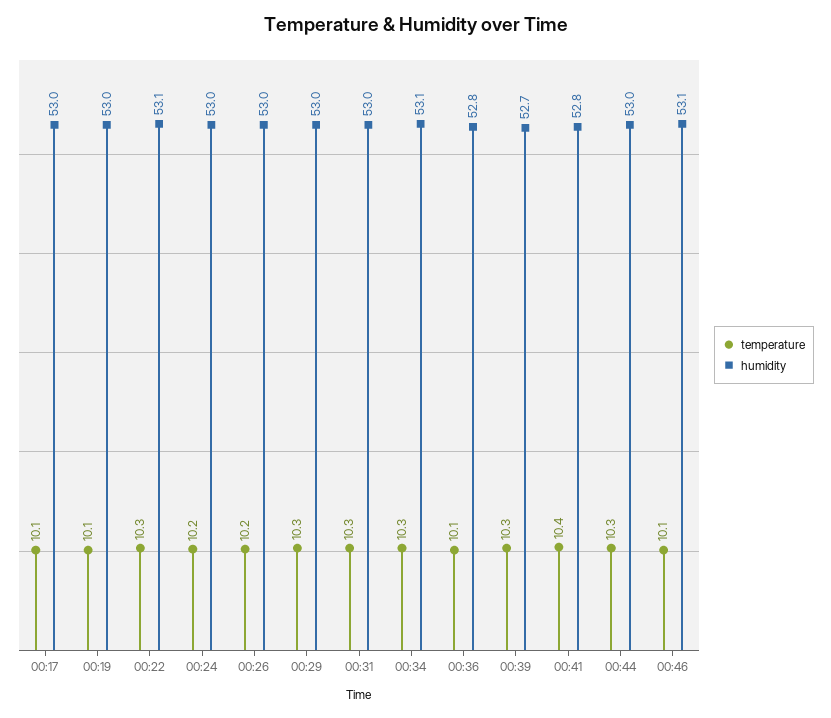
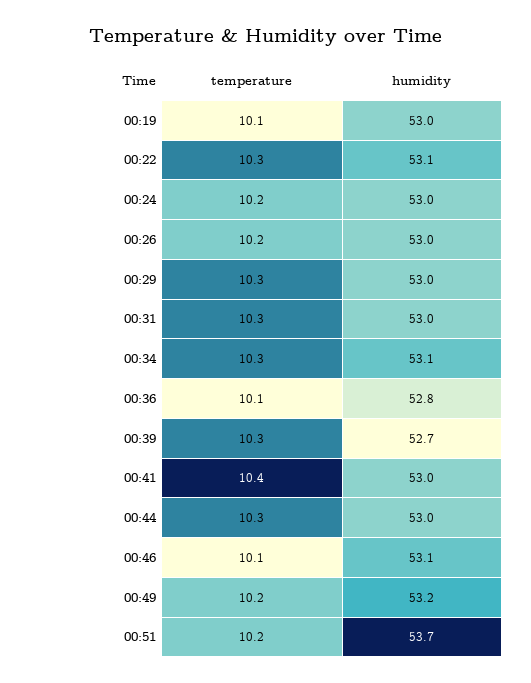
temperature, 00:17: 10.1 -> none
humidity, 00:17: 53 -> none
humidity, 00:41: 52.8 -> 53
temperature, 00:49: none -> 10.2
humidity, 00:49: none -> 53.2
temperature, 00:51: none -> 10.2
humidity, 00:51: none -> 53.7

